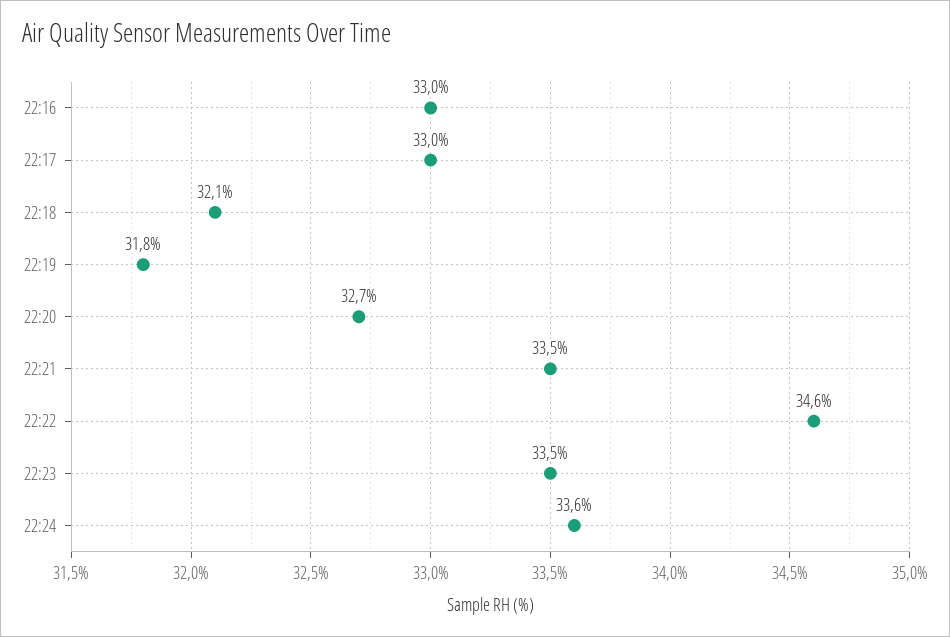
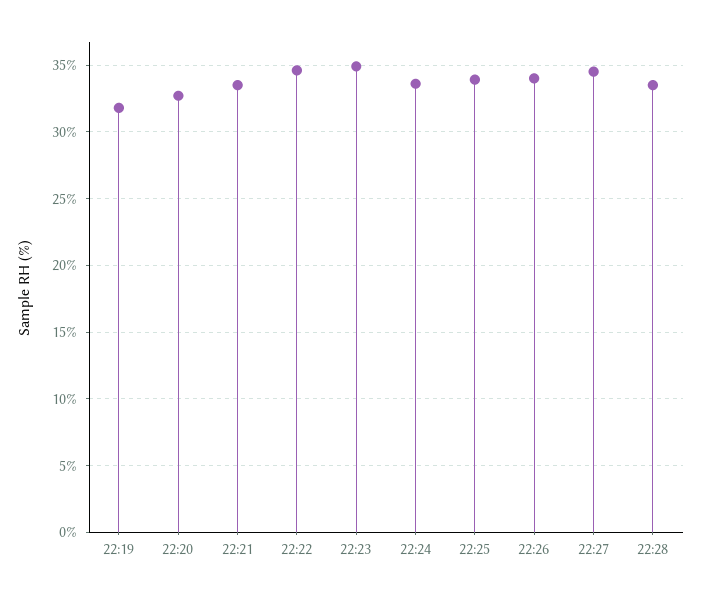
22:16: 33 -> none
22:17: 33 -> none
22:18: 32.1 -> none
22:23: 33.5 -> 35
22:25: none -> 34
22:26: none -> 34
22:27: none -> 34.5
22:28: none -> 33.5

